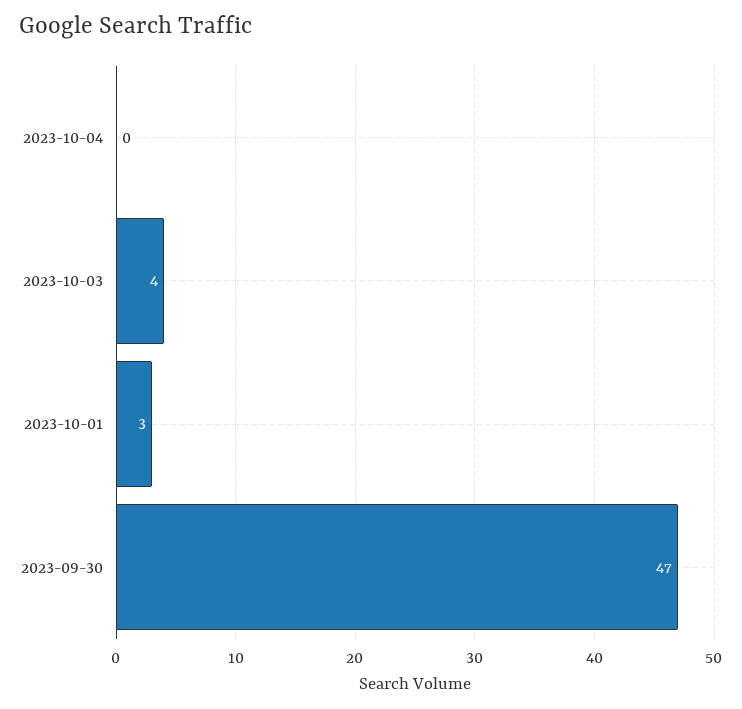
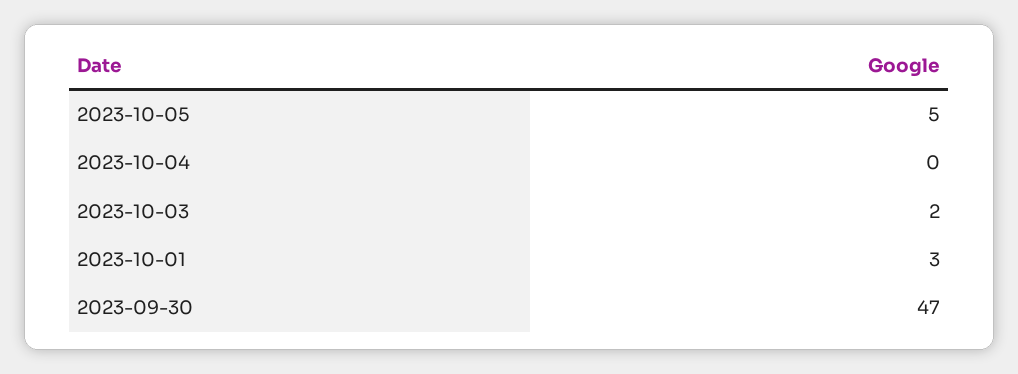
2023-10-03: 4 -> 2
2023-10-05: none -> 5

